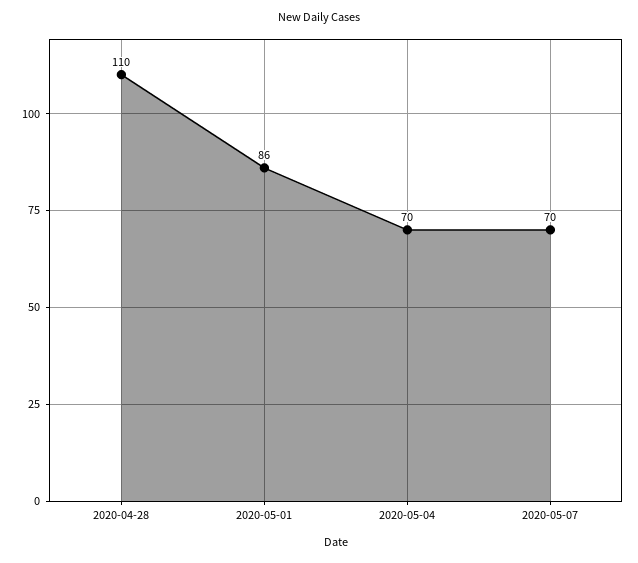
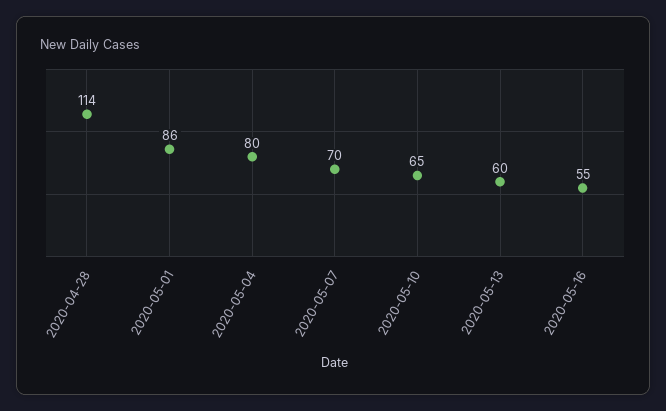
2020-04-28: 110 -> 114
2020-05-04: 70 -> 80
2020-05-10: none -> 65
2020-05-13: none -> 60
2020-05-16: none -> 55

